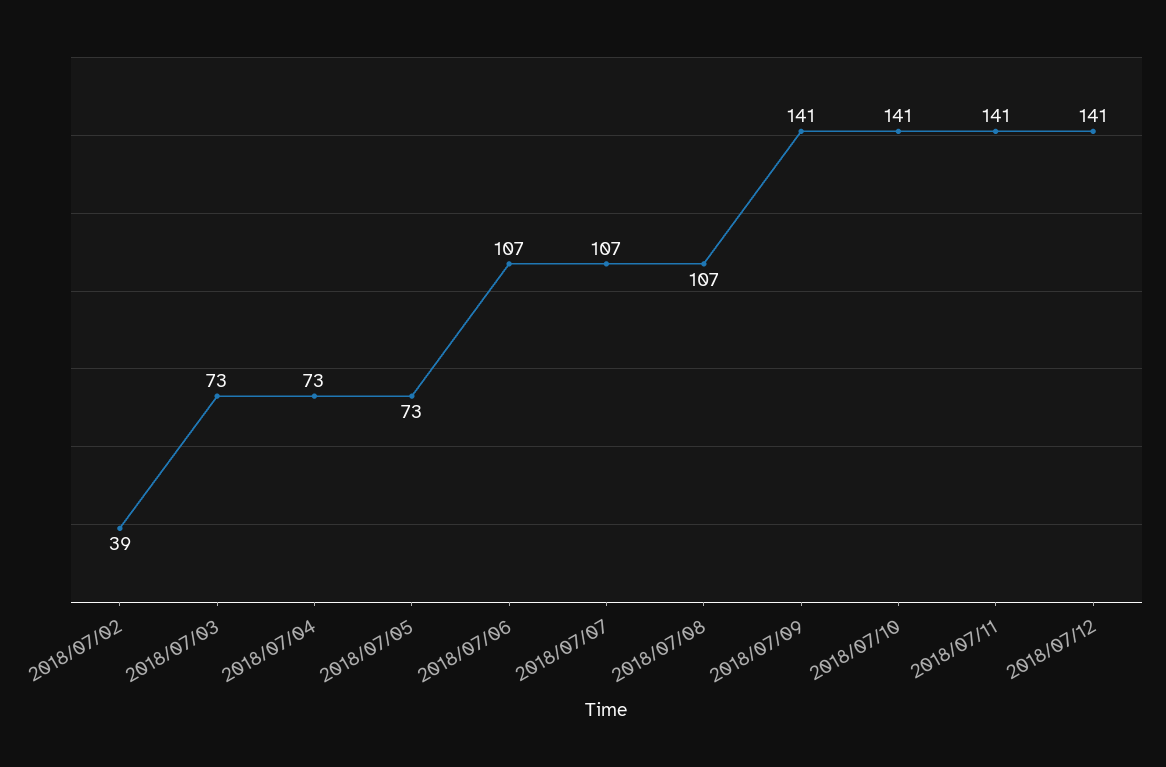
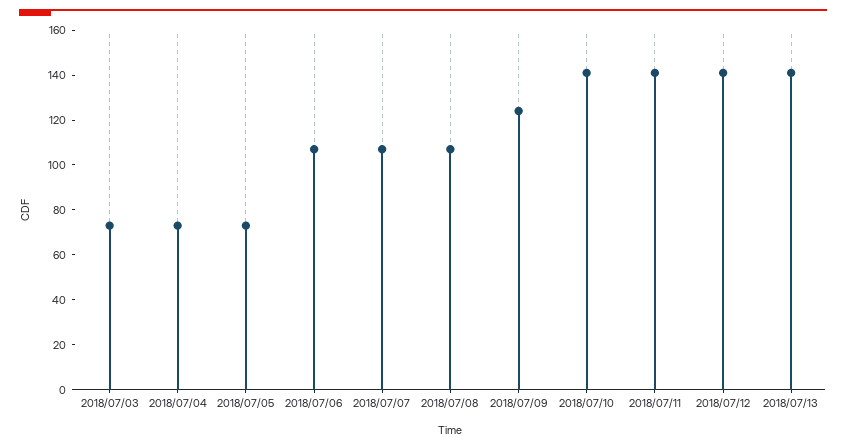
2018/07/02: 39 -> none
2018/07/09: 141 -> 125
2018/07/13: none -> 140

